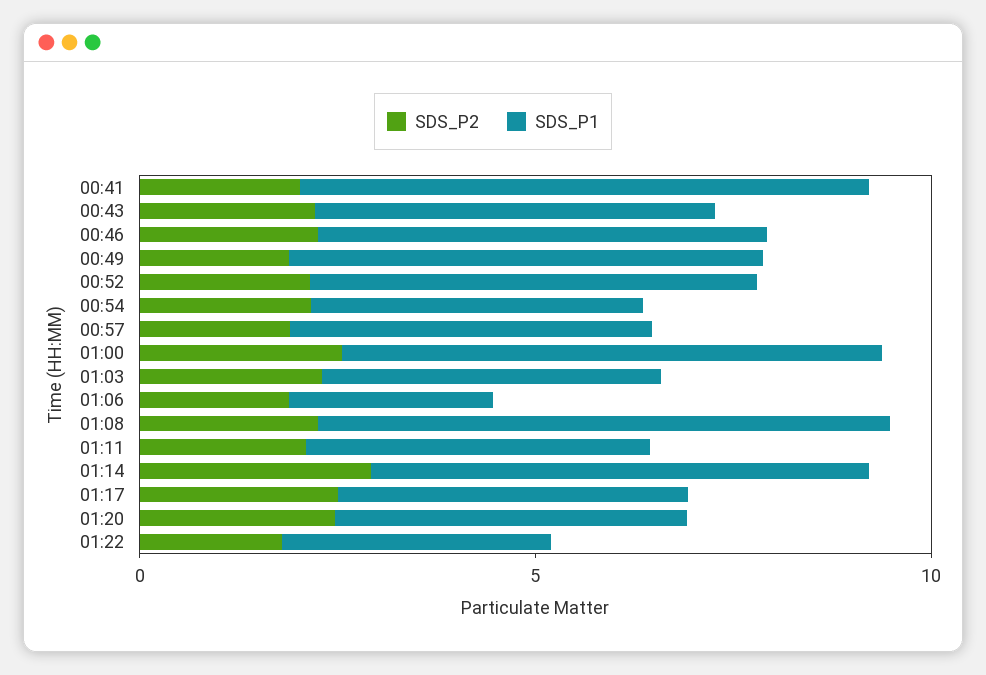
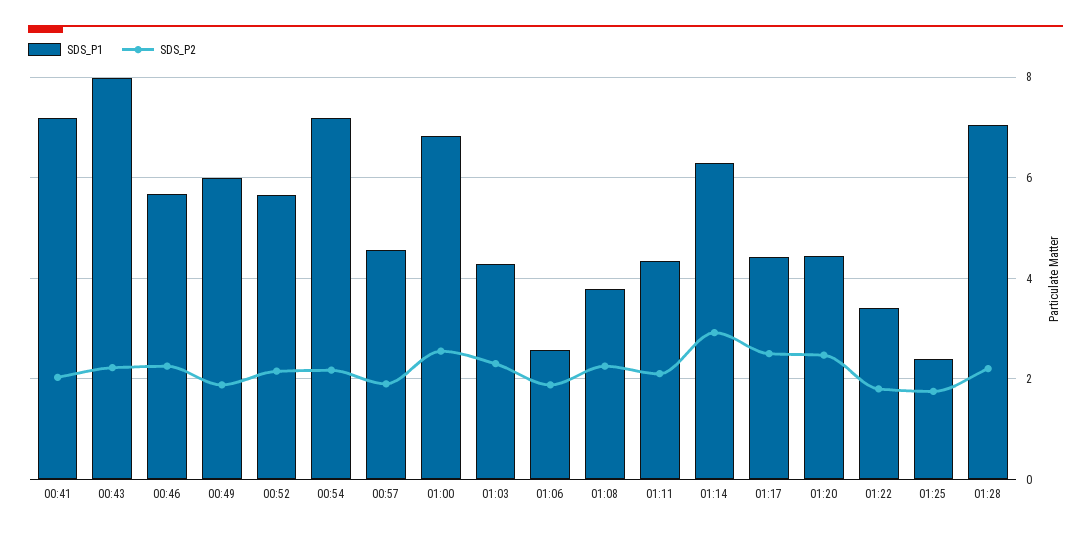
SDS_P1, 00:43: 5 -> 8
SDS_P1, 00:54: 4 -> 7.2
SDS_P1, 01:08: 7 -> 3.8
SDS_P1, 01:25: none -> 2.4
SDS_P2, 01:25: none -> 1.8
SDS_P1, 01:28: none -> 7
SDS_P2, 01:28: none -> 2.2

